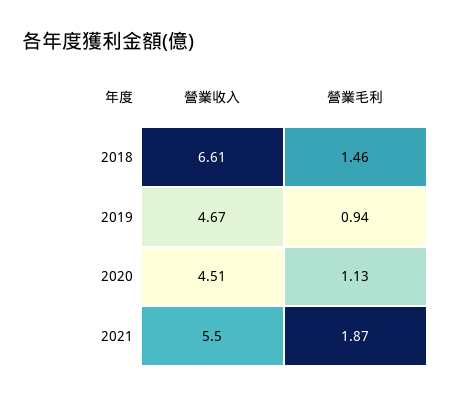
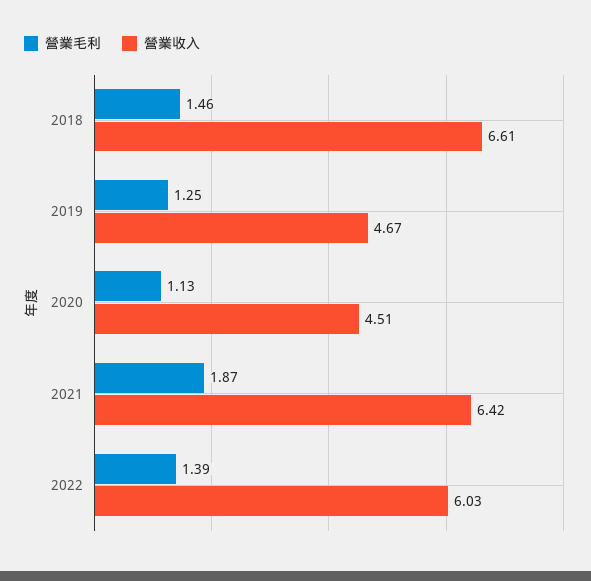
營業毛利, 2019: 0.94 -> 1.25
營業收入, 2021: 5.5 -> 6.42
營業毛利, 2022: none -> 1.39
營業收入, 2022: none -> 6.03

